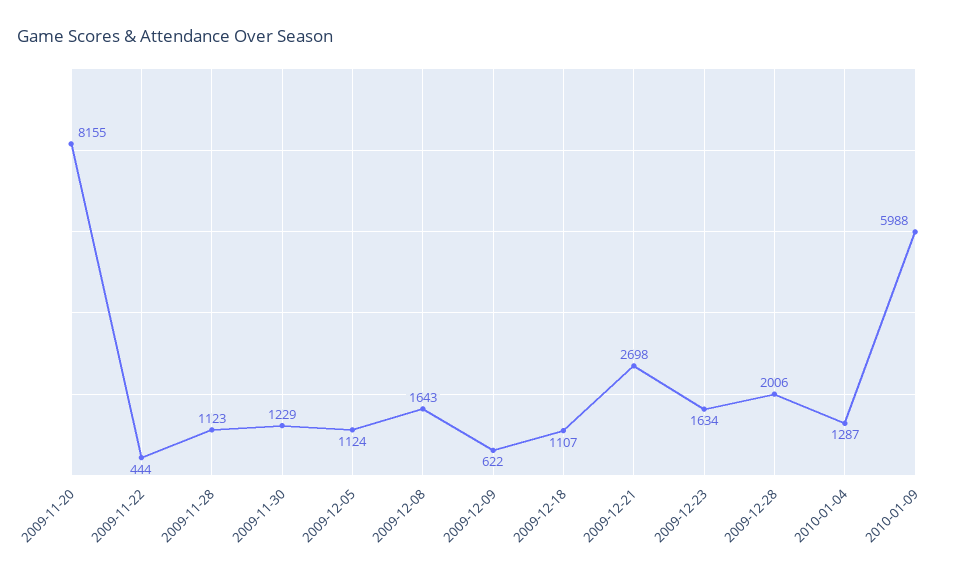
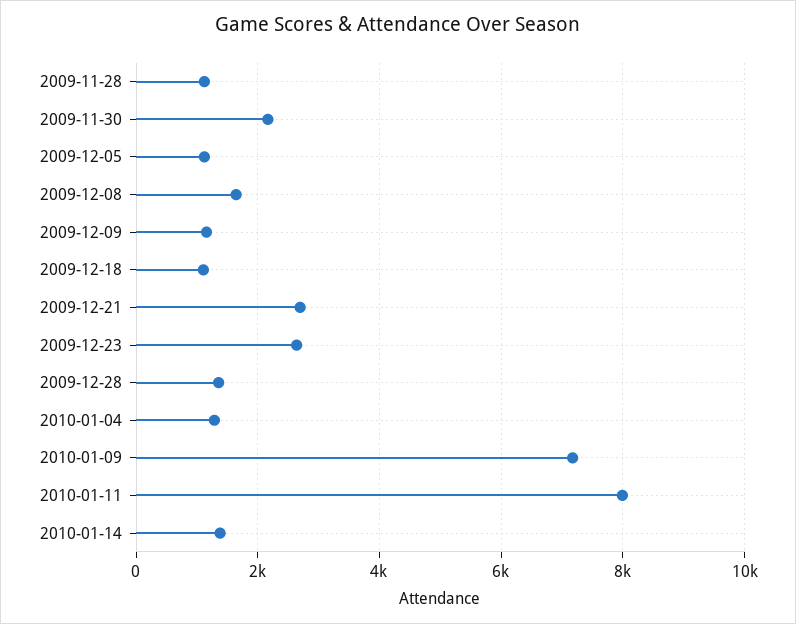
2009-11-20: 8155 -> none
2009-11-22: 444 -> none
2009-11-30: 1229 -> 2200
2009-12-09: 622 -> 1200
2009-12-23: 1634 -> 2600
2009-12-28: 2006 -> 1400
2010-01-09: 5988 -> 7200
2010-01-11: none -> 8000
2010-01-14: none -> 1400

